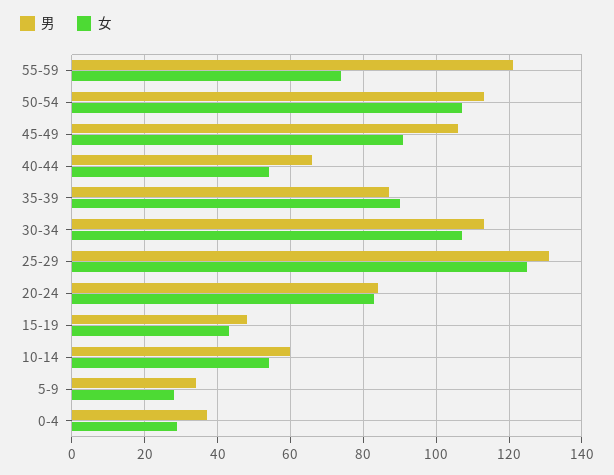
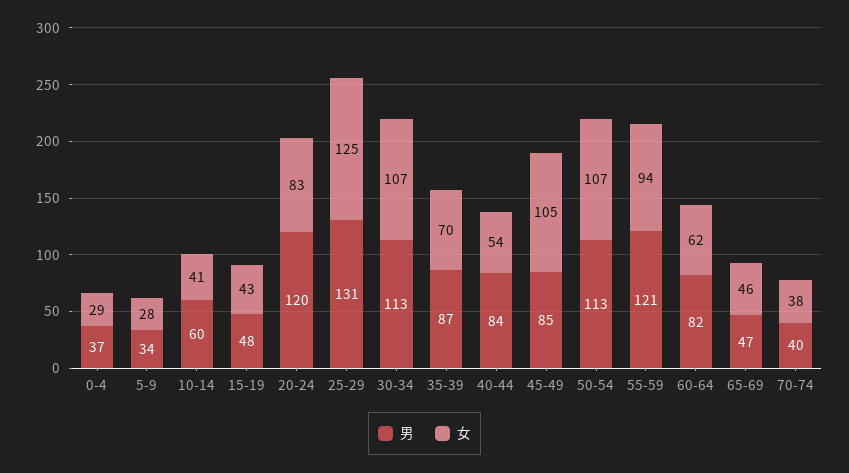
女, 55-59: 75 -> 94
男, 45-49: 105 -> 85
女, 45-49: 90 -> 105
男, 40-44: 65 -> 84
女, 35-39: 90 -> 70
男, 20-24: 85 -> 120
女, 10-14: 55 -> 41
男, 60-64: none -> 82
女, 60-64: none -> 62
男, 65-69: none -> 47
女, 65-69: none -> 46
男, 70-74: none -> 40
女, 70-74: none -> 38

